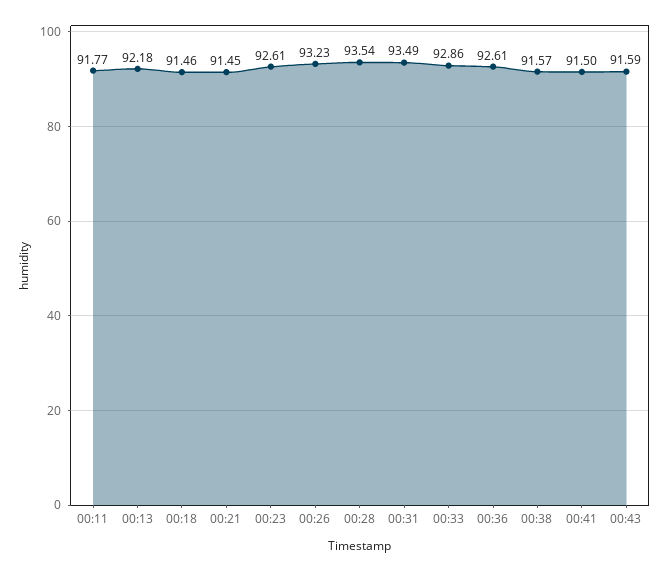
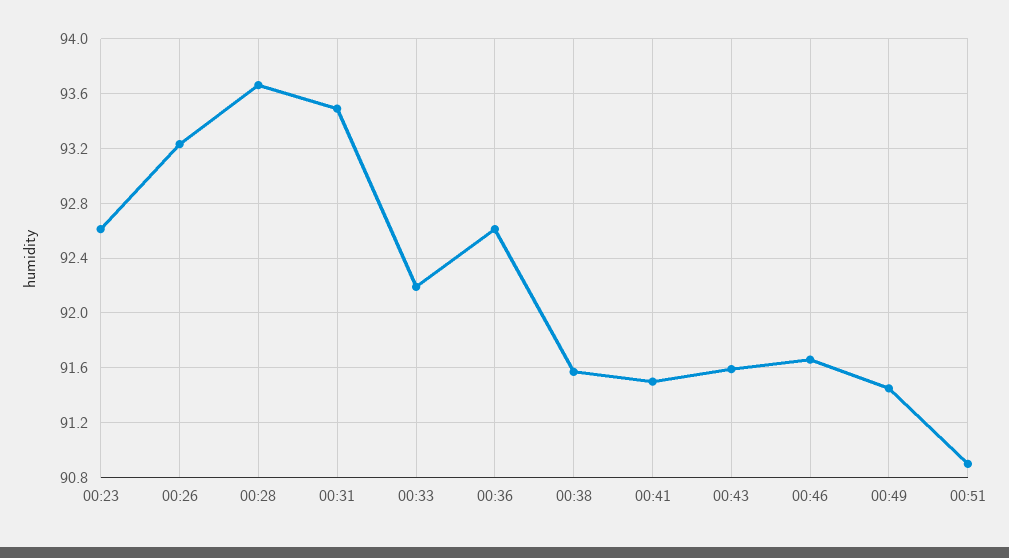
00:11: 91.77 -> none
00:13: 92.18 -> none
00:18: 91.46 -> none
00:21: 91.45 -> none
00:28: 93.54 -> 93.65
00:33: 92.86 -> 92.2
00:46: none -> 91.65
00:49: none -> 91.45
00:51: none -> 90.9

